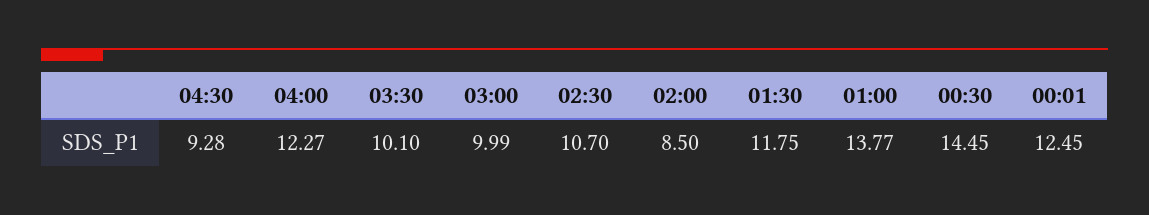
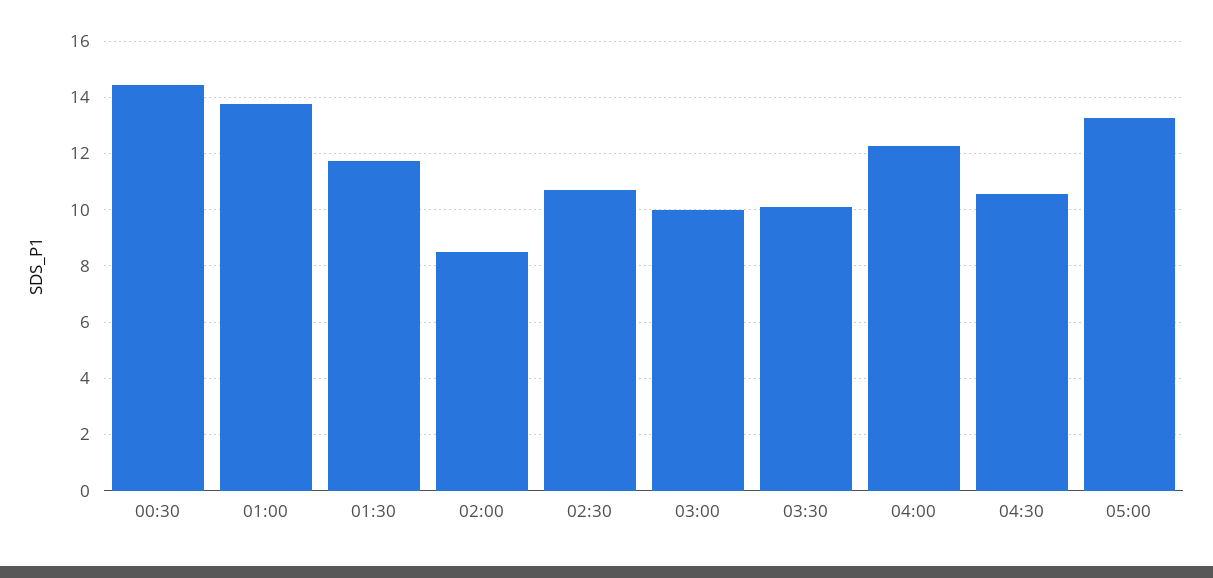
04:30: 9.28 -> 10.5
00:01: 12.45 -> none
05:00: none -> 13.25

